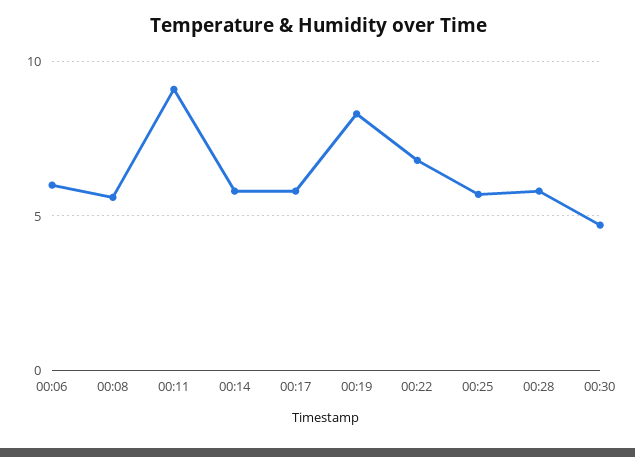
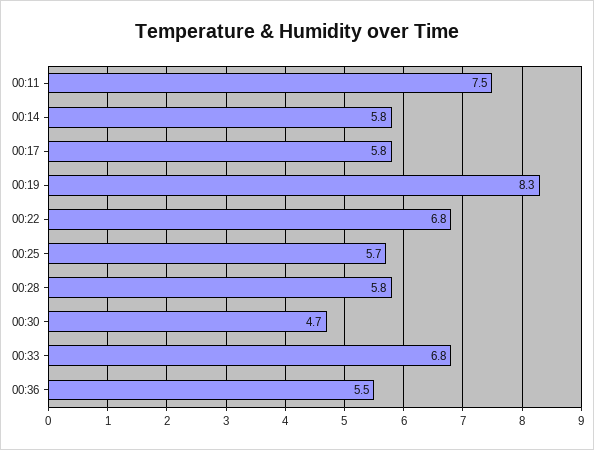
00:06: 6 -> none
00:08: 5.5 -> none
00:11: 9 -> 7.5
00:33: none -> 6.8
00:36: none -> 5.5

